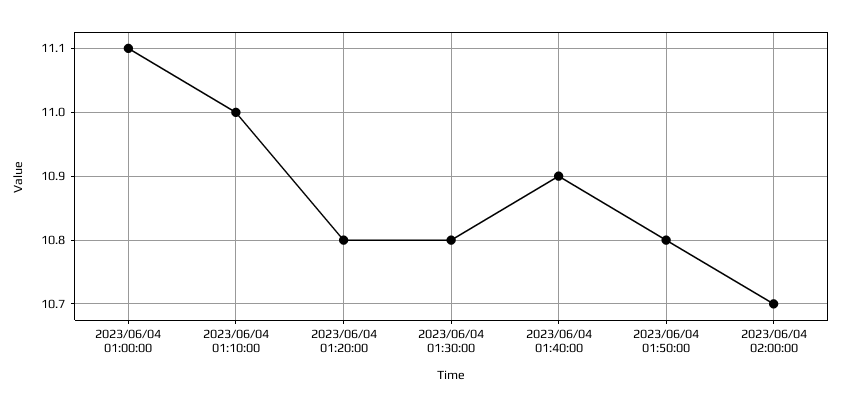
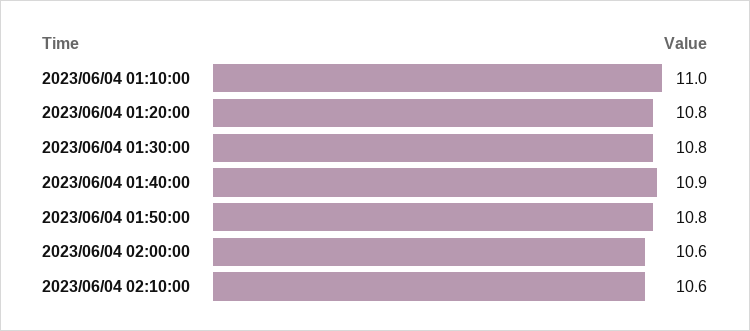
2023/06/04 01:00:00: 11.1 -> none
2023/06/04 02:00:00: 10.7 -> 10.6
2023/06/04 02:10:00: none -> 10.6

